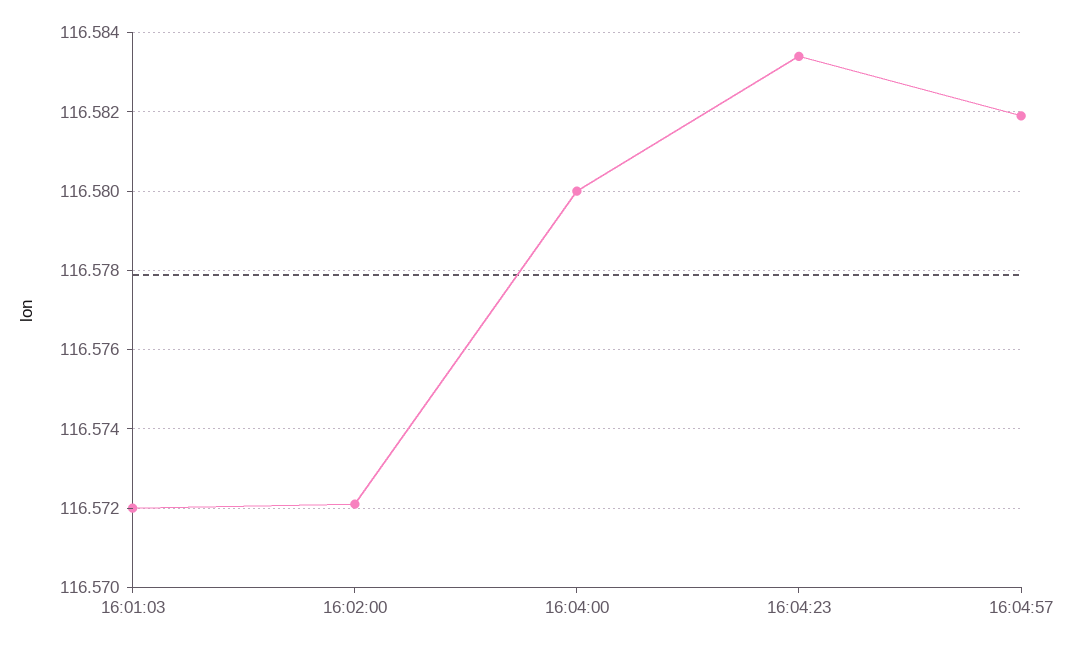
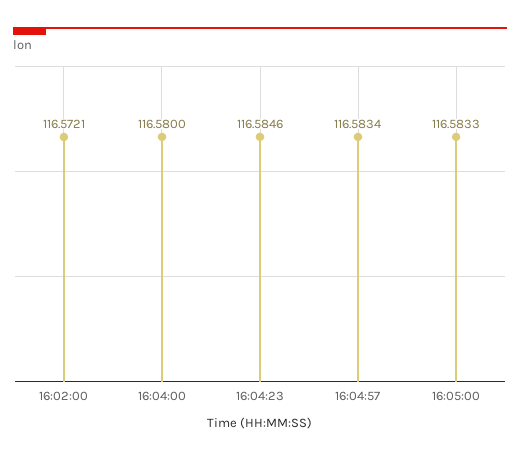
16:01:03: 116.572 -> none
16:04:23: 116.5835 -> 116.5846
16:04:57: 116.582 -> 116.5834
16:05:00: none -> 116.5833

